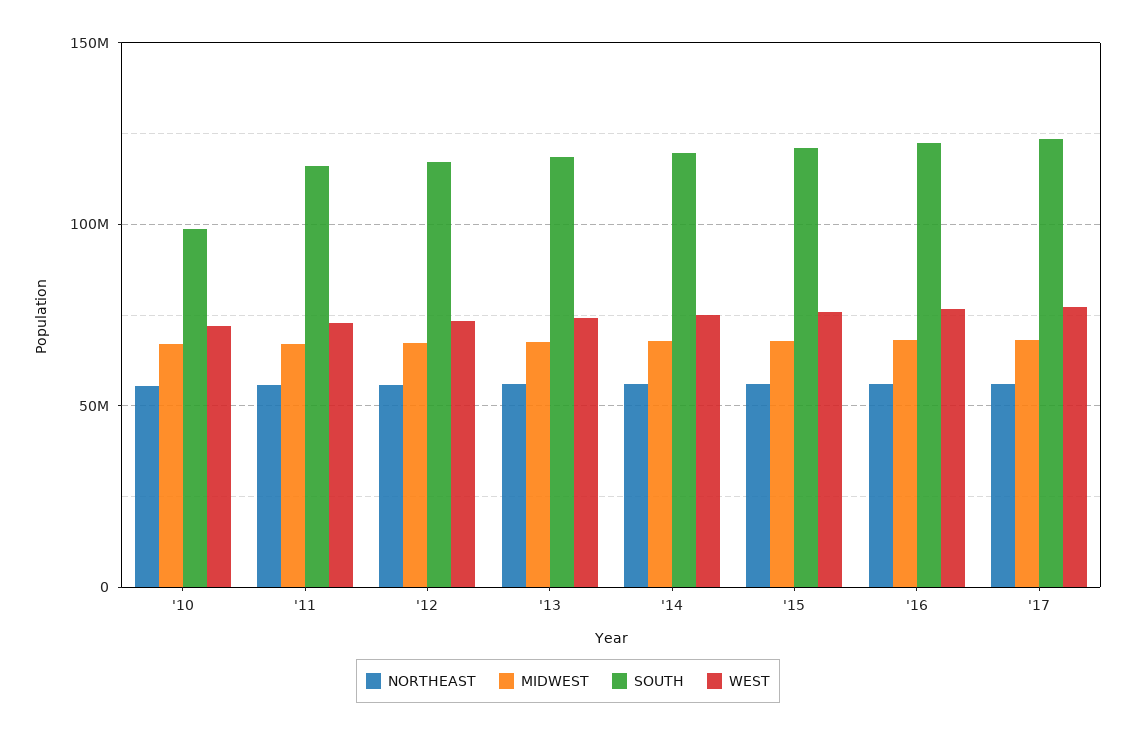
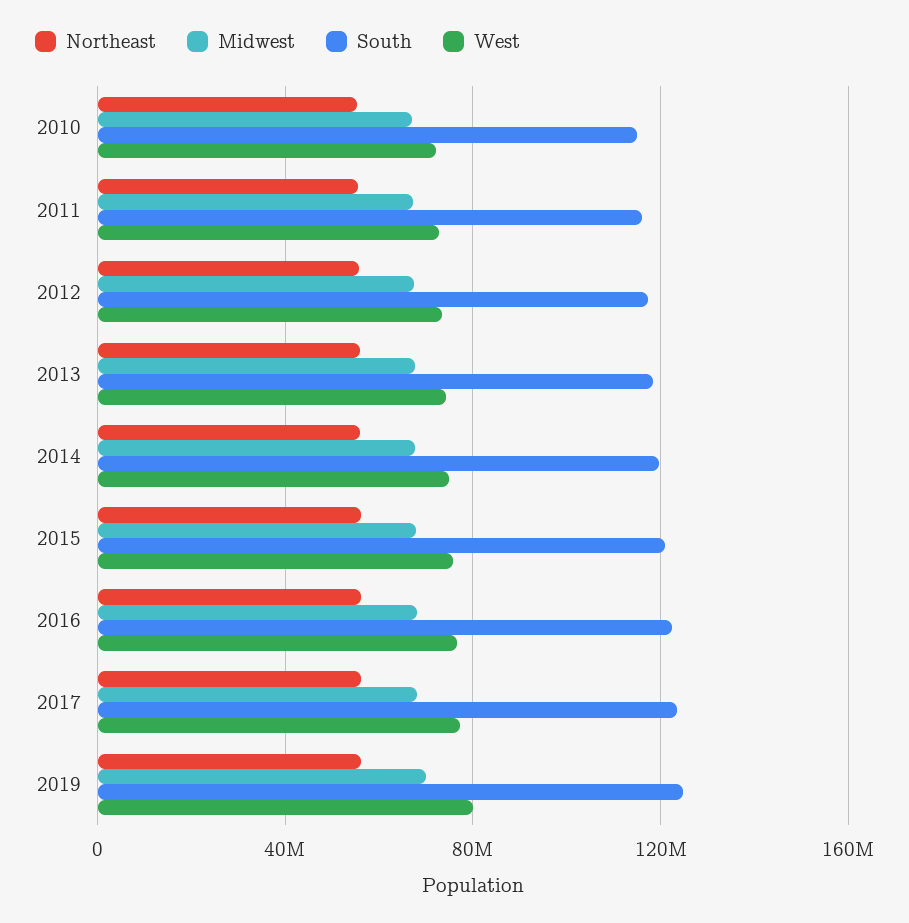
SOUTH, '10: 100000000 -> 115000000
NORTHEAST, 2019: none -> 55000000
MIDWEST, 2019: none -> 70000000
SOUTH, 2019: none -> 125000000
WEST, 2019: none -> 80000000

